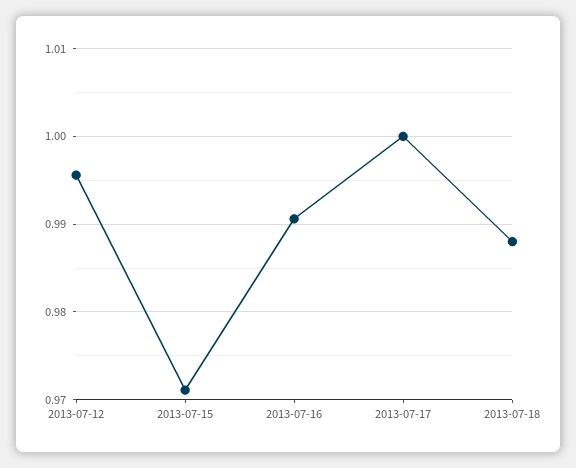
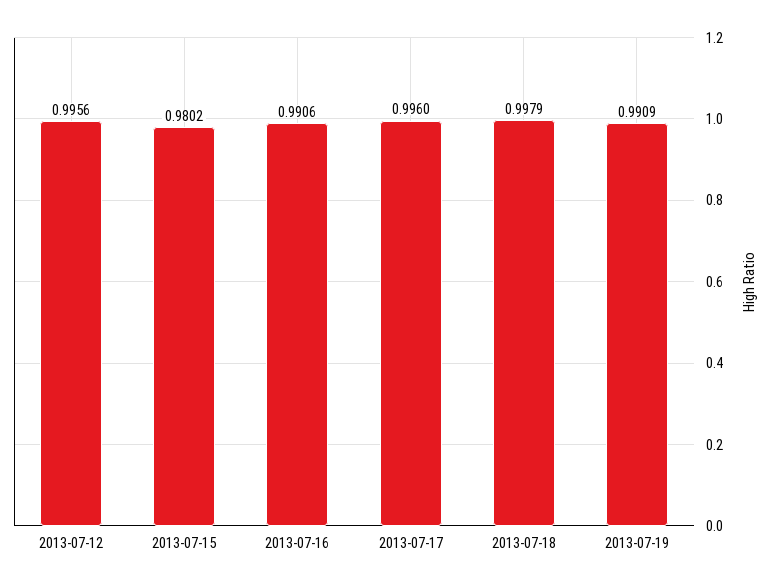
2013-07-15: 0.971 -> 0.9802
2013-07-17: 1 -> 0.996
2013-07-18: 0.988 -> 0.9979
2013-07-19: none -> 0.9909

